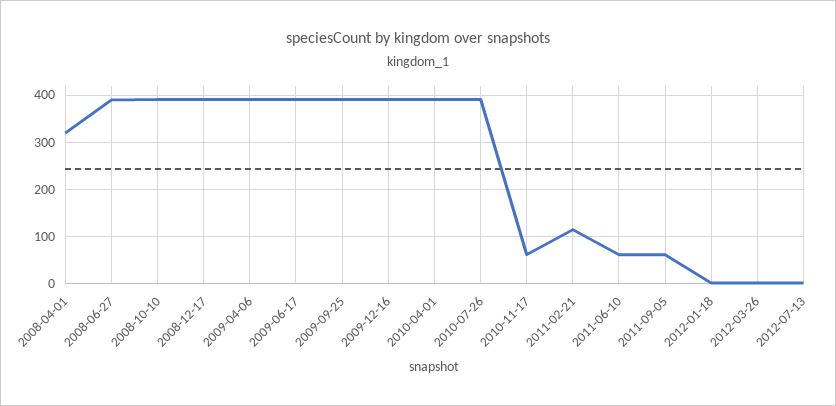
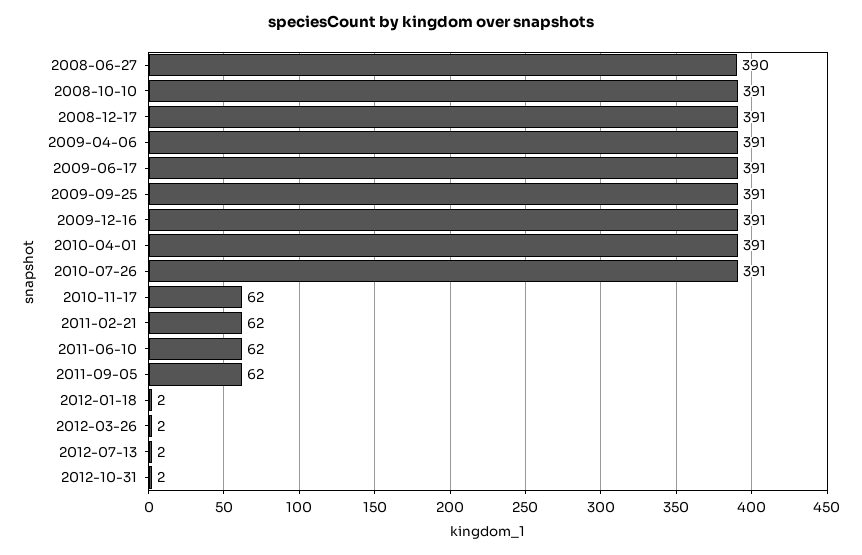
2008-04-01: 320 -> none
2011-02-21: 120 -> 62
2012-10-31: none -> 2

